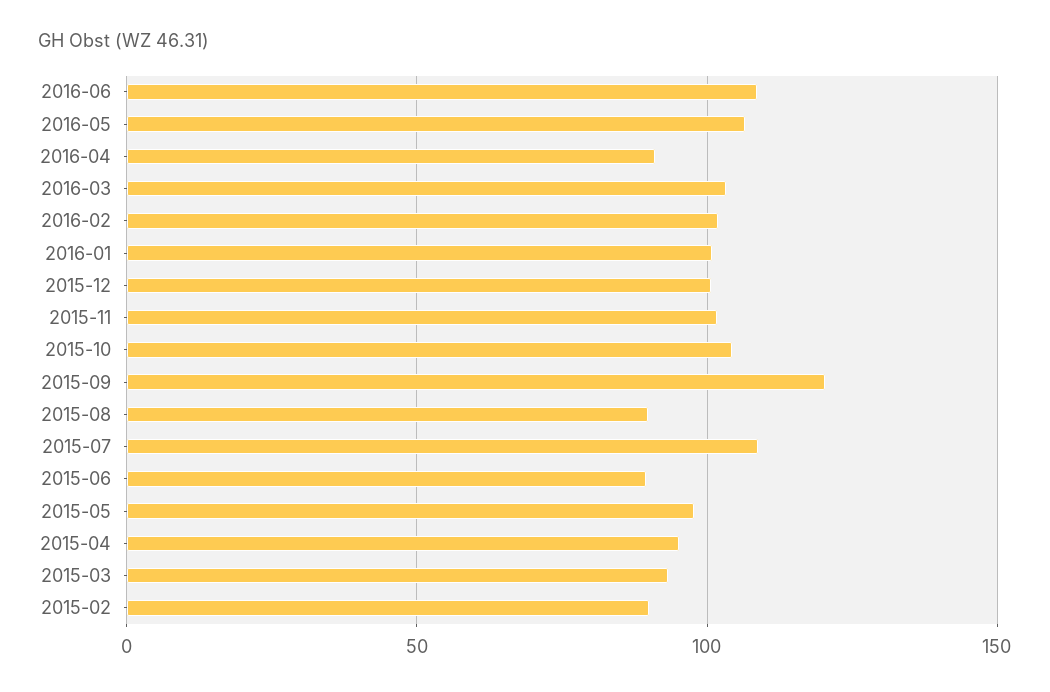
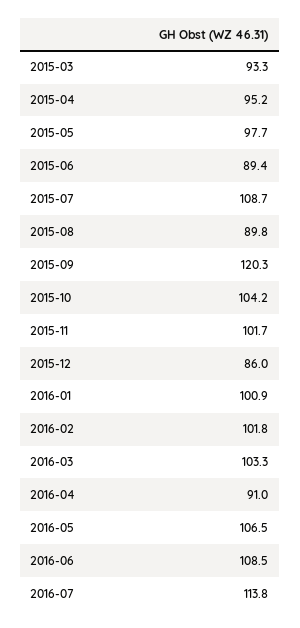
2015-12: 100 -> 86
2015-02: 90 -> none
2016-07: none -> 113.8

